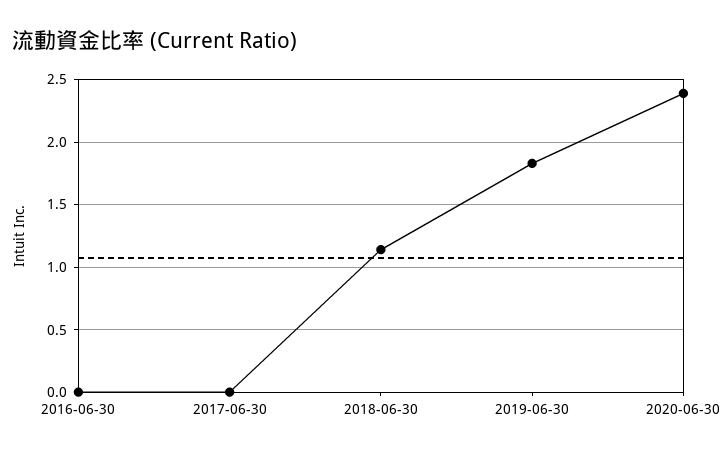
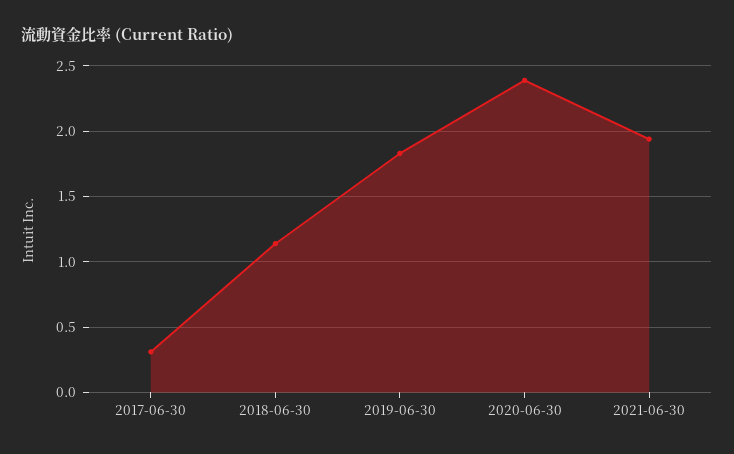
2016-06-30: 0 -> none
2017-06-30: 0 -> 0.3
2021-06-30: none -> 1.95

